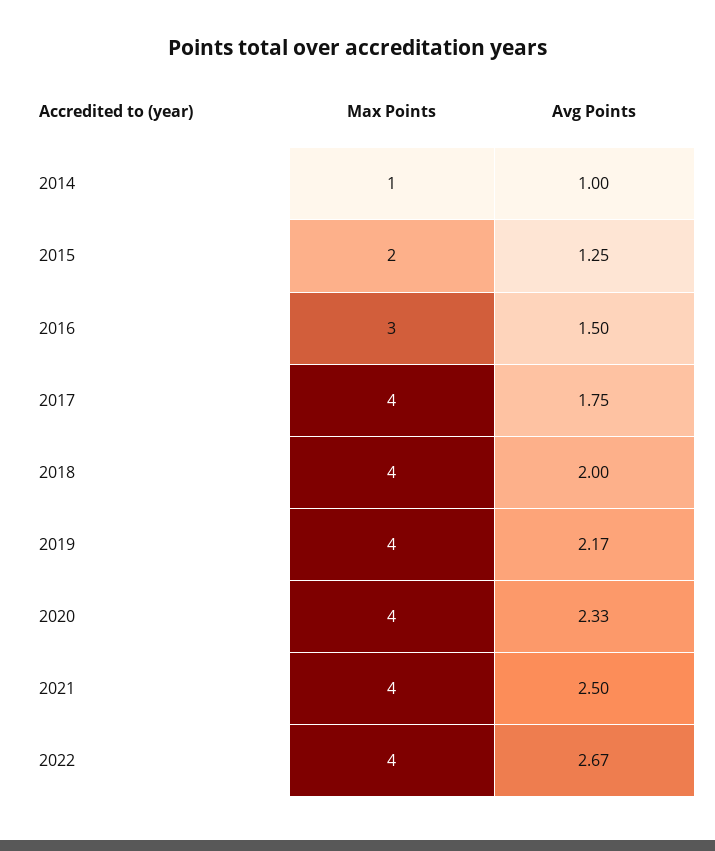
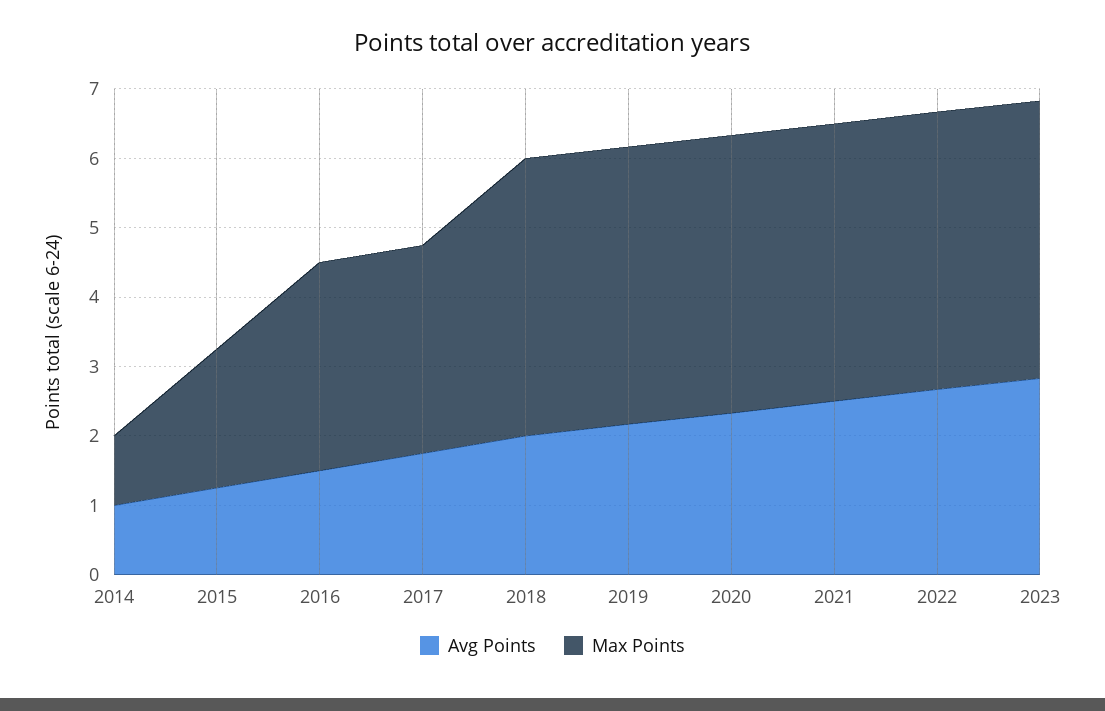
Max Points, 2017: 4 -> 3
Avg Points, 2023: none -> 2.8
Max Points, 2023: none -> 4

